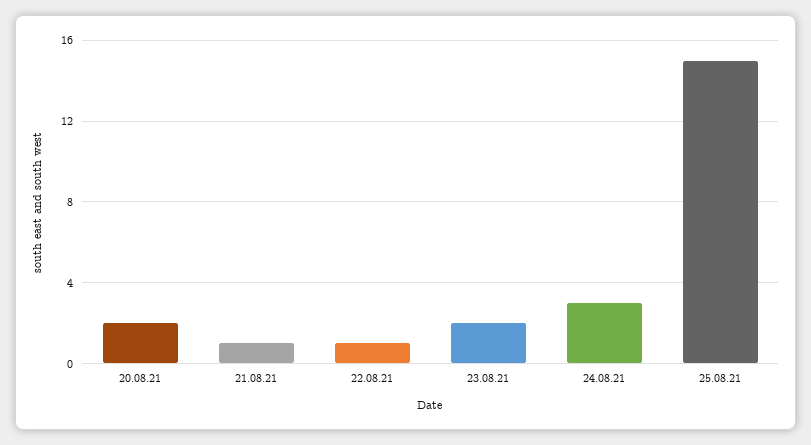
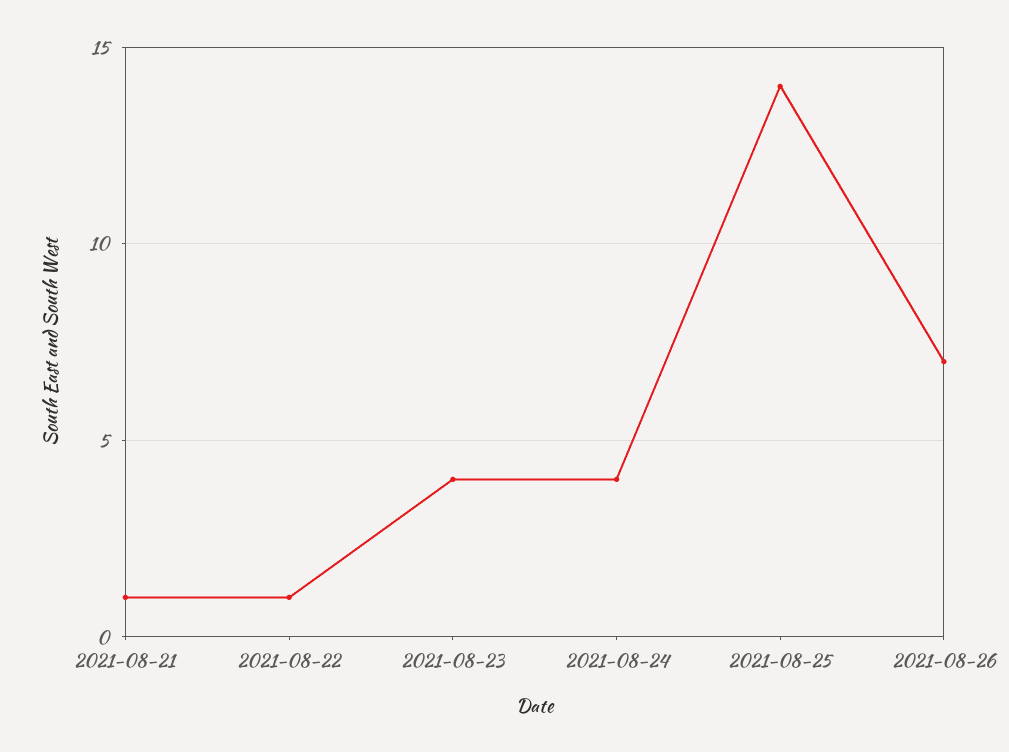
20.08.21: 2 -> none
23.08.21: 2 -> 4
24.08.21: 3 -> 4
25.08.21: 15 -> 14
2021-08-26: none -> 7

